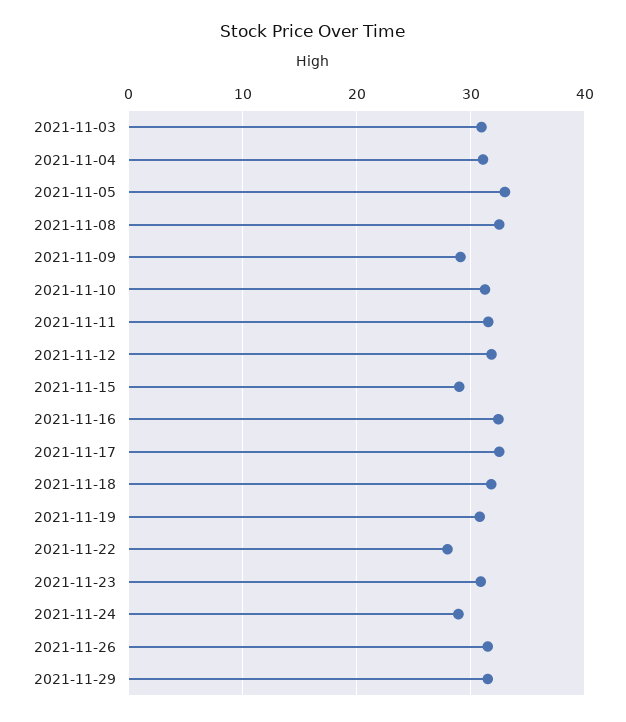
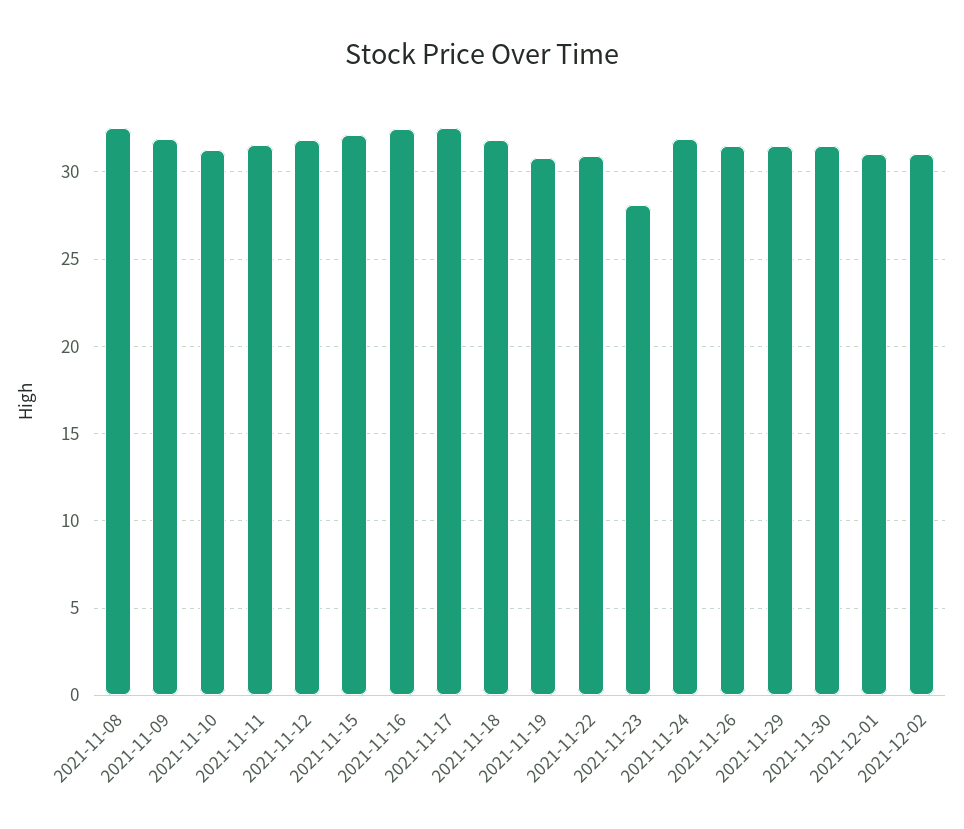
2021-11-03: 31 -> none
2021-11-04: 31 -> none
2021-11-05: 33 -> none
2021-11-09: 29 -> 32
2021-11-15: 29 -> 32
2021-11-22: 28 -> 31
2021-11-23: 31 -> 28
2021-11-24: 29 -> 32
2021-11-30: none -> 31.5
2021-12-01: none -> 31
2021-12-02: none -> 31

